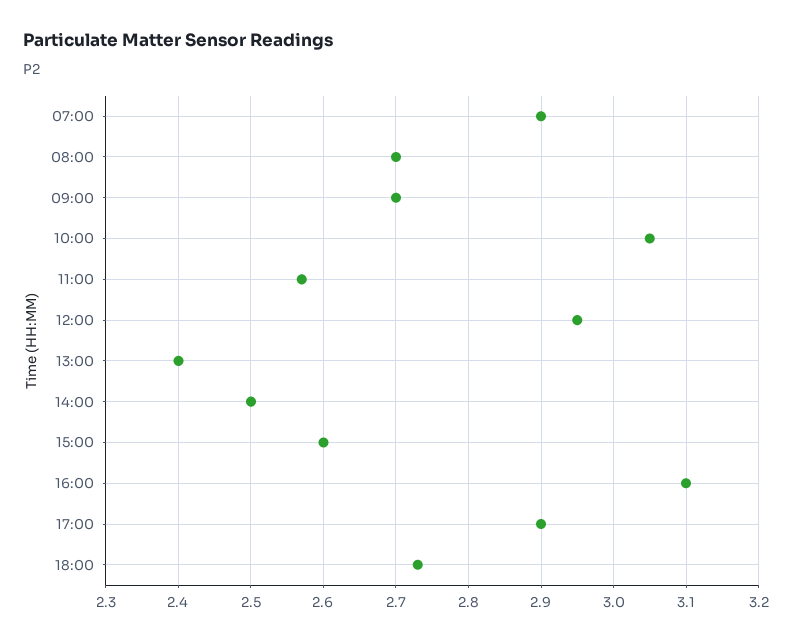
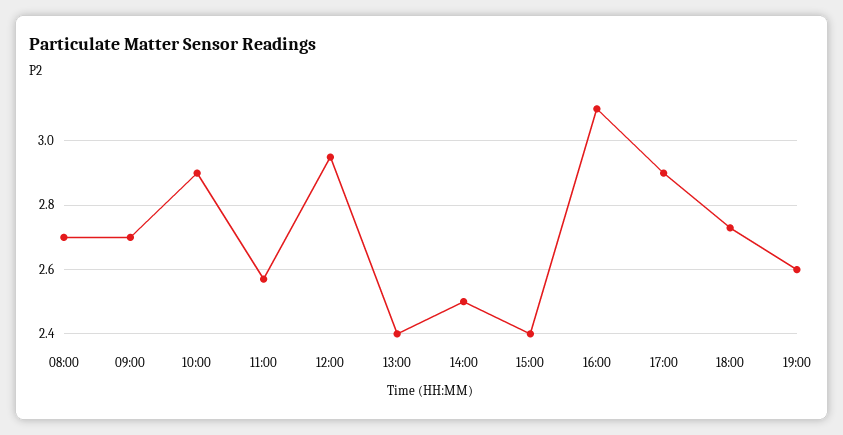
07:00: 2.9 -> none
10:00: 3.05 -> 2.9
15:00: 2.6 -> 2.4
19:00: none -> 2.6

